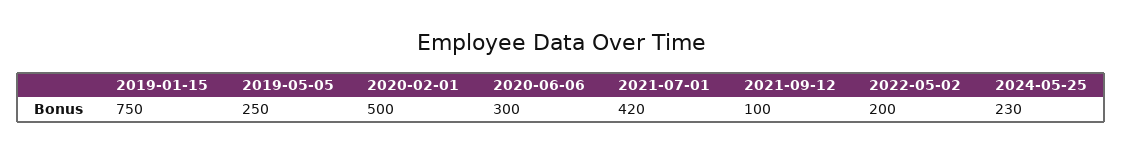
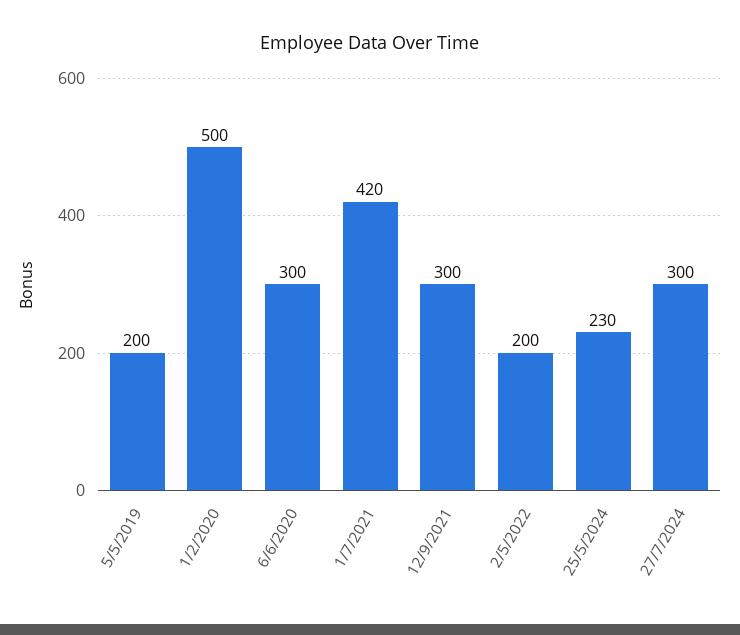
2019-01-15: 750 -> none
2019-05-05: 250 -> 200
2021-09-12: 100 -> 300
27/7/2024: none -> 300

